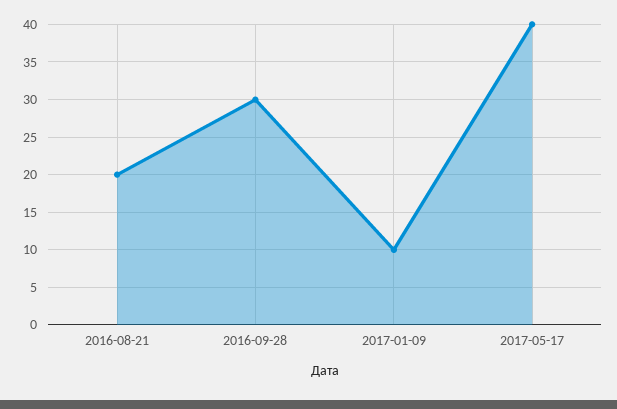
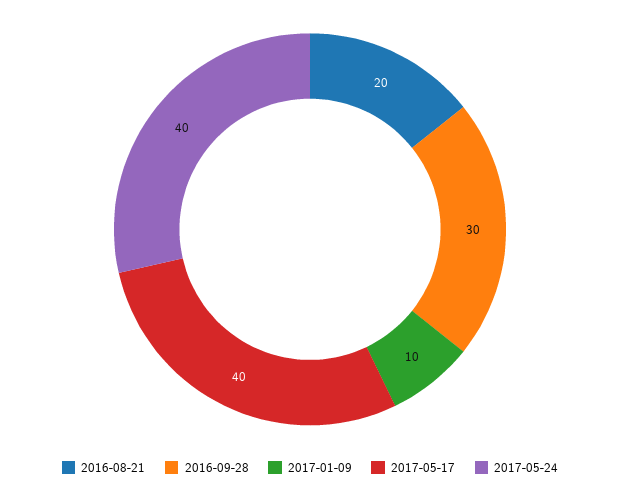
2017-05-24: none -> 40

